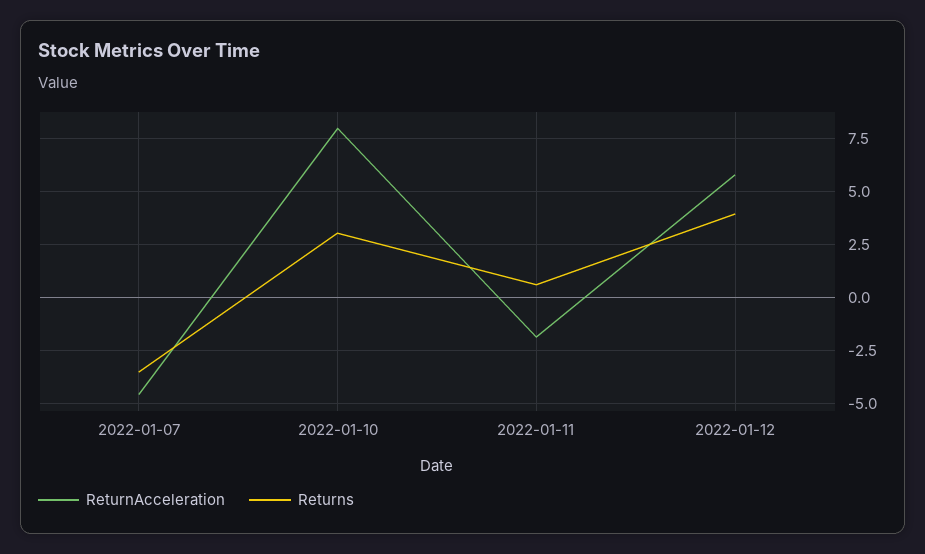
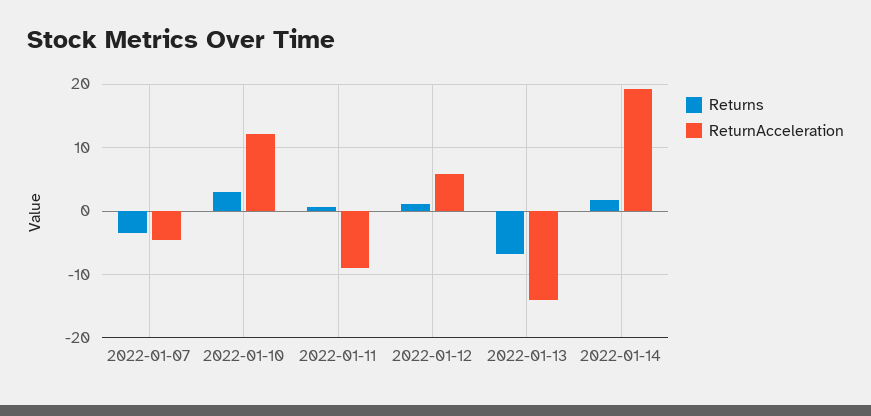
ReturnAcceleration, 2022-01-10: 8 -> 12
ReturnAcceleration, 2022-01-11: -2 -> -9
Returns, 2022-01-12: 4 -> 1
Returns, 2022-01-13: none -> -7
ReturnAcceleration, 2022-01-13: none -> -14
Returns, 2022-01-14: none -> 2
ReturnAcceleration, 2022-01-14: none -> 19

